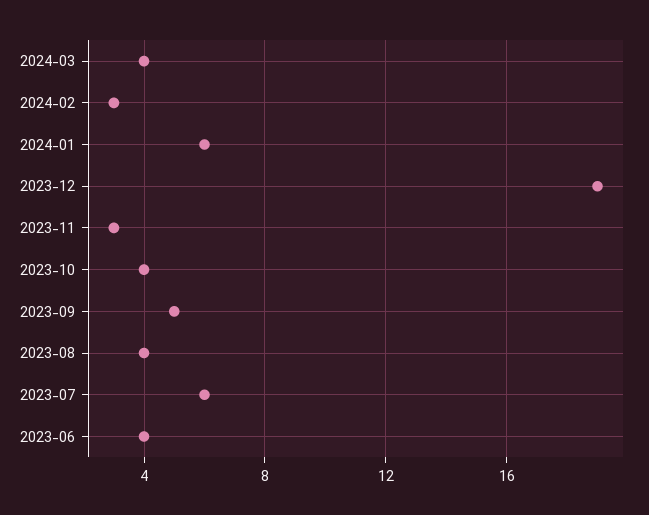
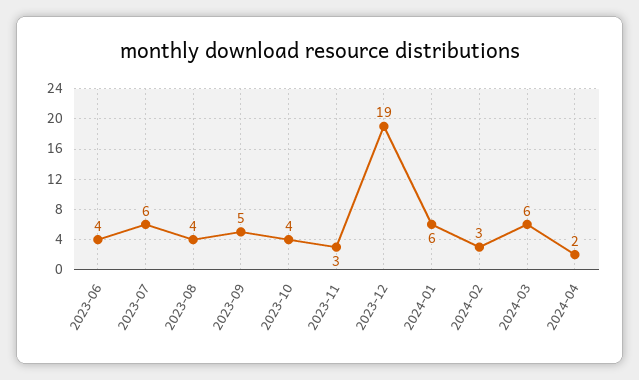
2024-03: 4 -> 6
2024-04: none -> 2

